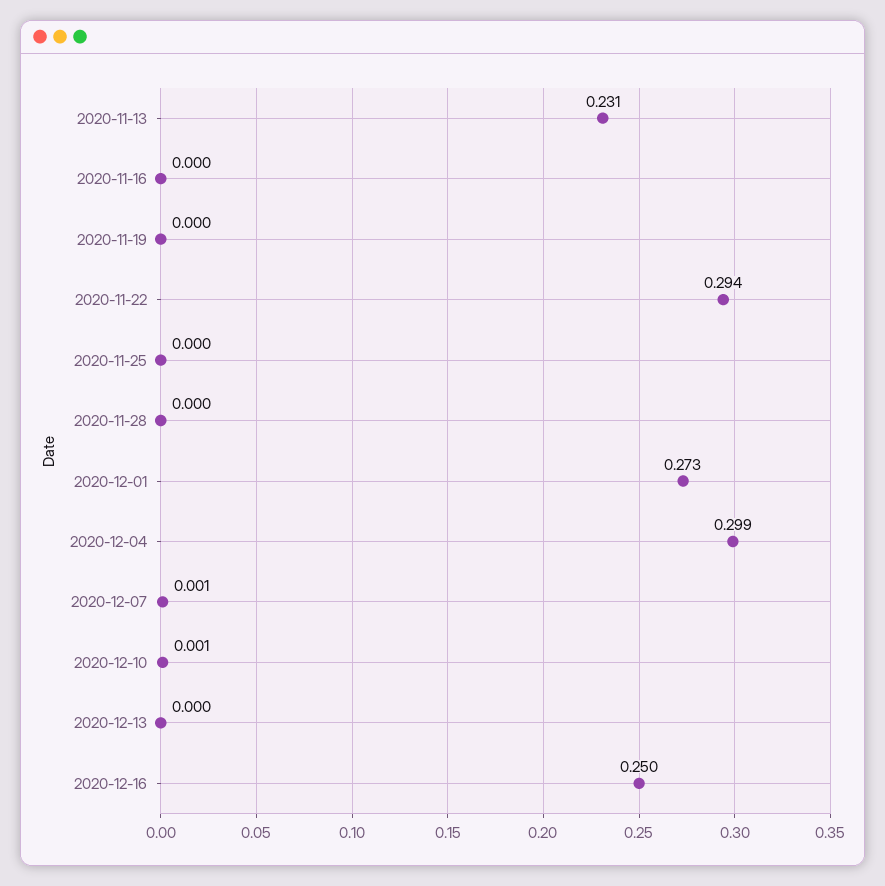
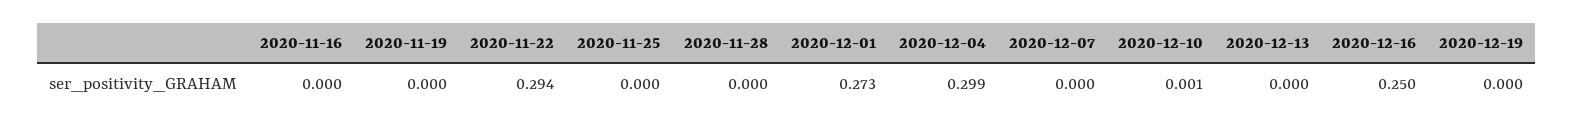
2020-11-13: 0.231 -> none
2020-12-07: 0.001 -> 0
2020-12-19: none -> 0

